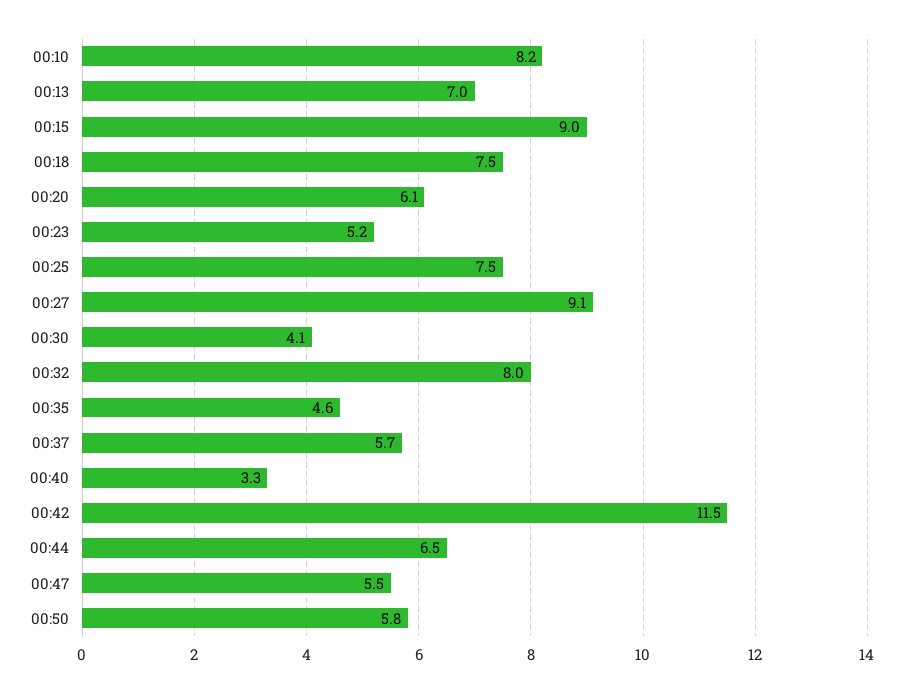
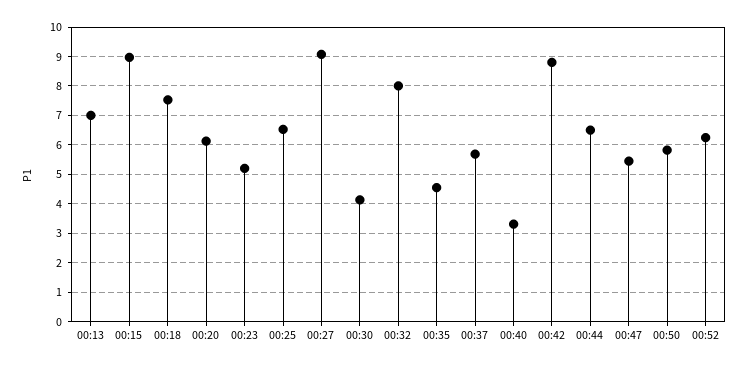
00:10: 8.2 -> none
00:25: 7.5 -> 6.5
00:42: 11.5 -> 8.75
00:52: none -> 6.25

